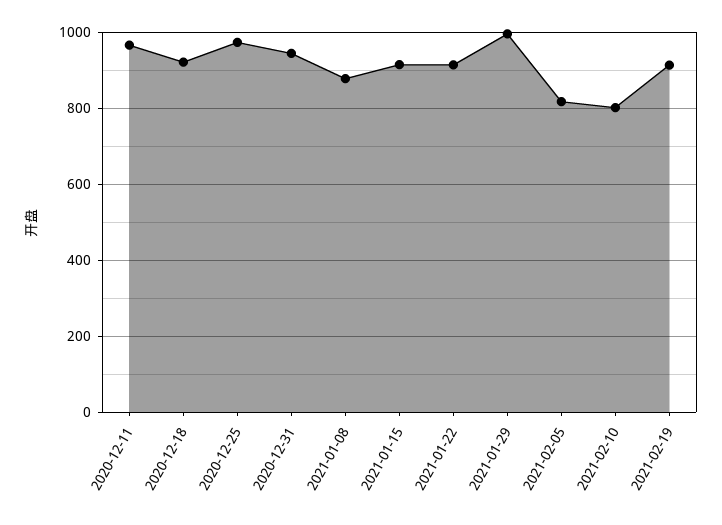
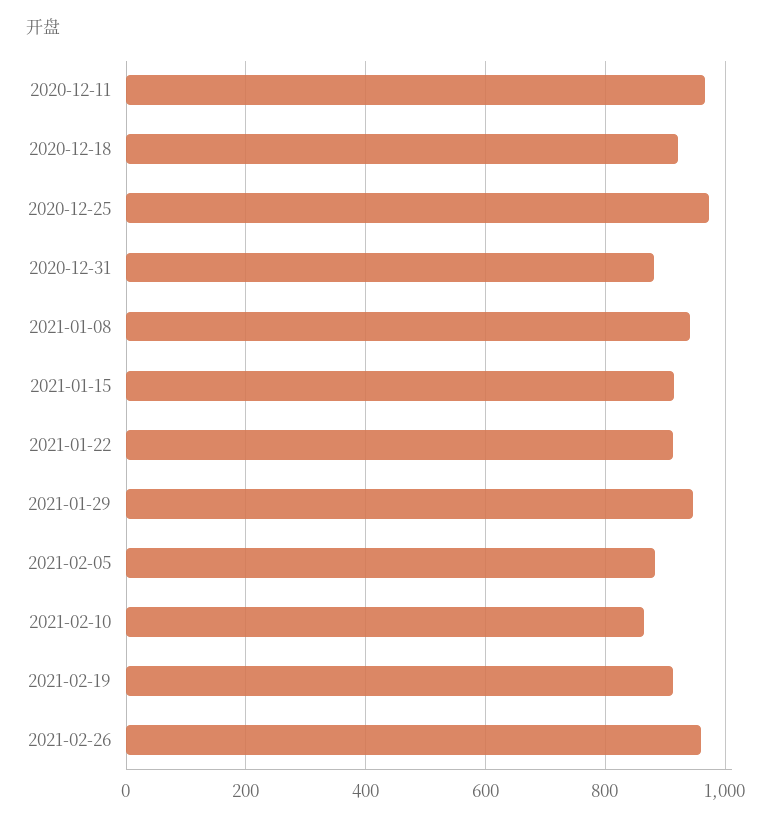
2020-12-31: 940 -> 880
2021-01-08: 880 -> 940
2021-01-29: 1000 -> 940
2021-02-05: 820 -> 880
2021-02-10: 800 -> 860
2021-02-26: none -> 960

